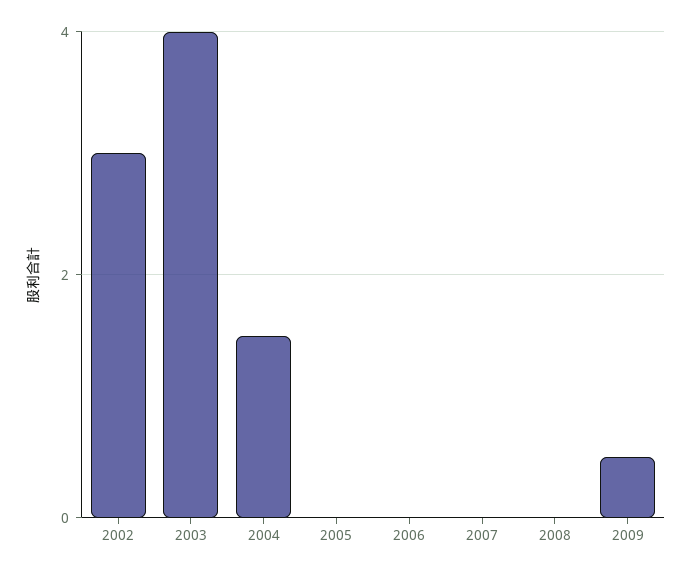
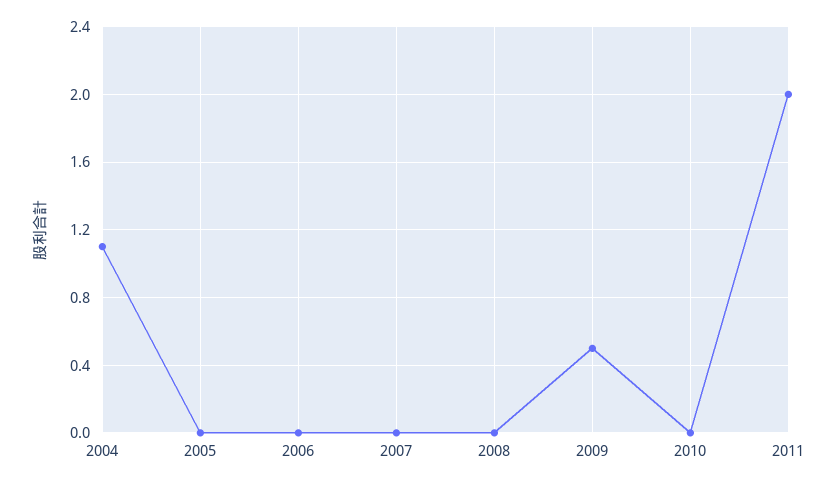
2002: 3 -> none
2003: 4 -> none
2004: 1.5 -> 1.1
2010: none -> 0
2011: none -> 2

